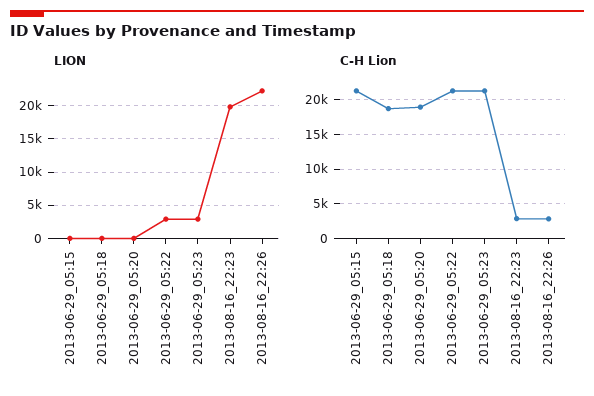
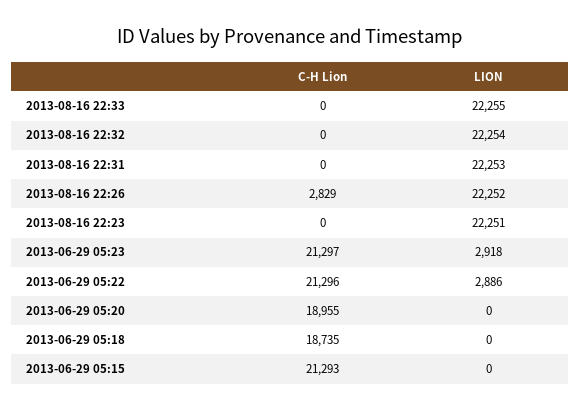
LION, 2013-08-16_22:23: 20000 -> 22251
C-H Lion, 2013-08-16_22:23: 3000 -> 0
C-H Lion, 2013-08-16 22:33: none -> 0
LION, 2013-08-16 22:33: none -> 22255
C-H Lion, 2013-08-16 22:32: none -> 0
LION, 2013-08-16 22:32: none -> 22254
C-H Lion, 2013-08-16 22:31: none -> 0
LION, 2013-08-16 22:31: none -> 22253

